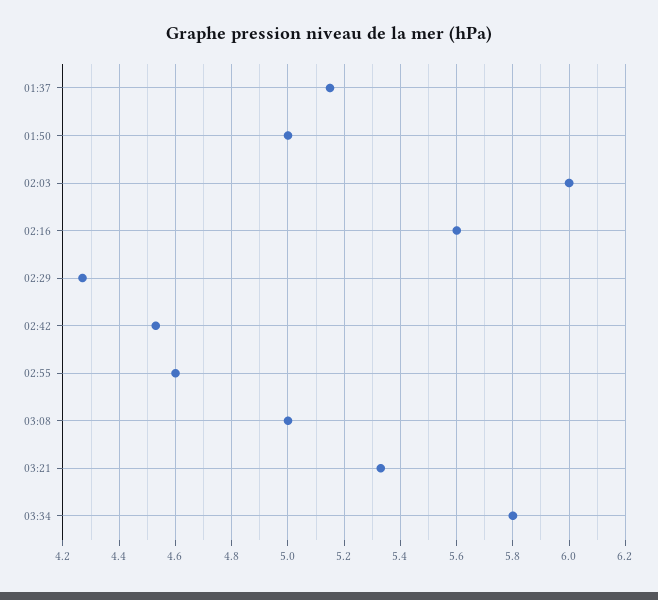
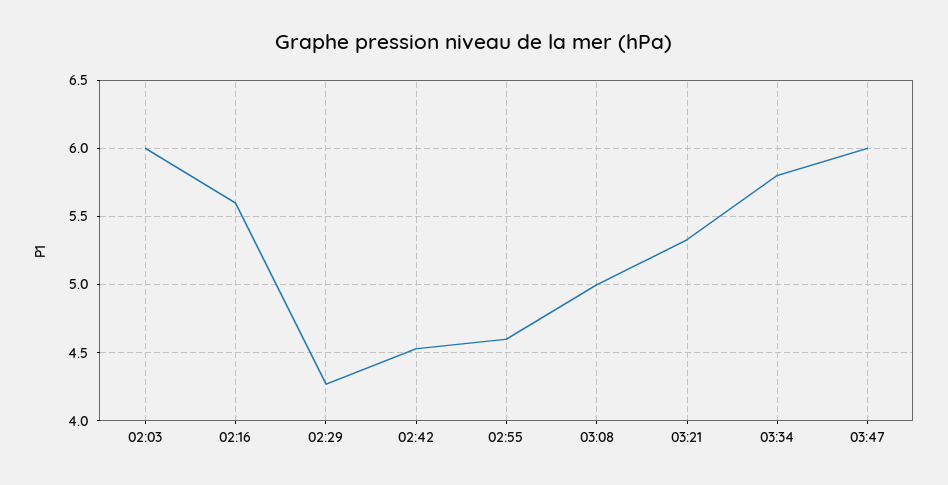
01:37: 5.15 -> none
01:50: 5 -> none
03:47: none -> 6

